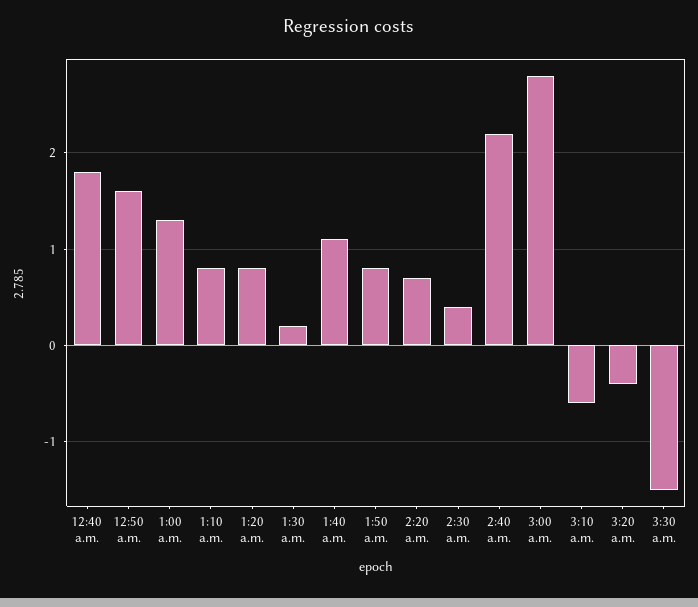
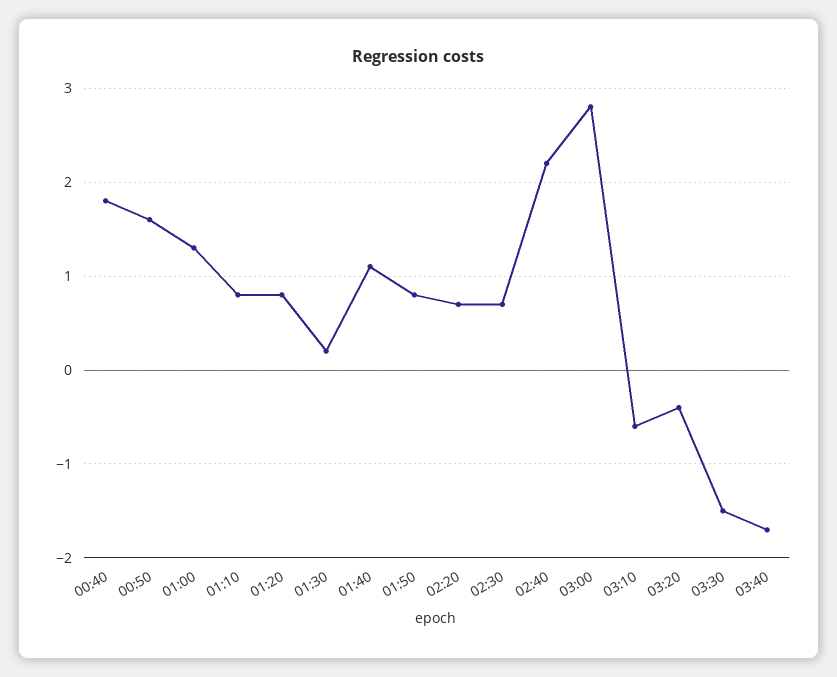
2:30 a.m.: 0.4 -> 0.7
03:40: none -> -1.7

